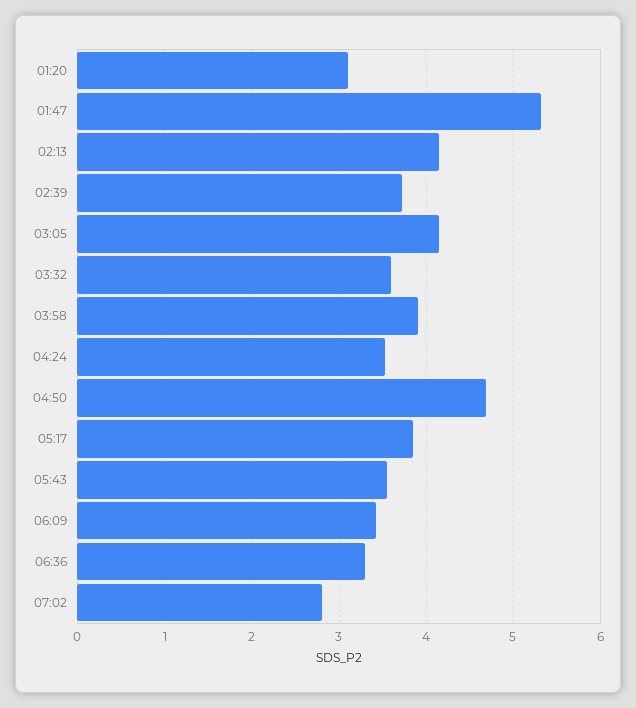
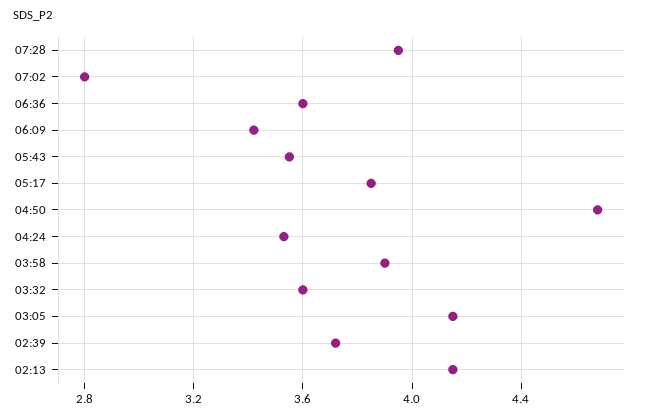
01:20: 3.1 -> none
01:47: 5.3 -> none
06:36: 3.3 -> 3.6
07:28: none -> 3.95

